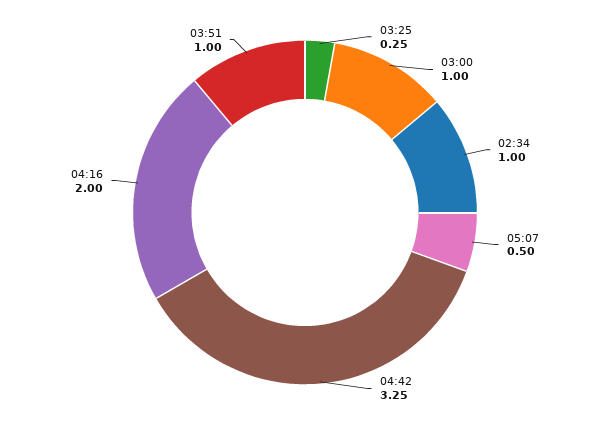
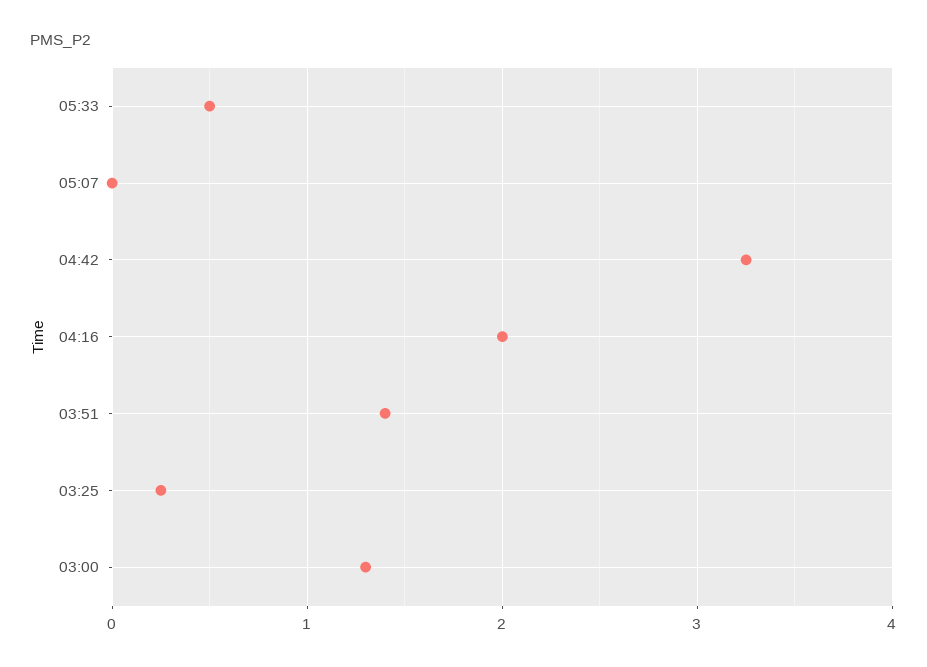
03:00: 1 -> 1.3
02:34: 1 -> none
05:07: 0.5 -> 0
03:51: 1 -> 1.4
05:33: none -> 0.5

